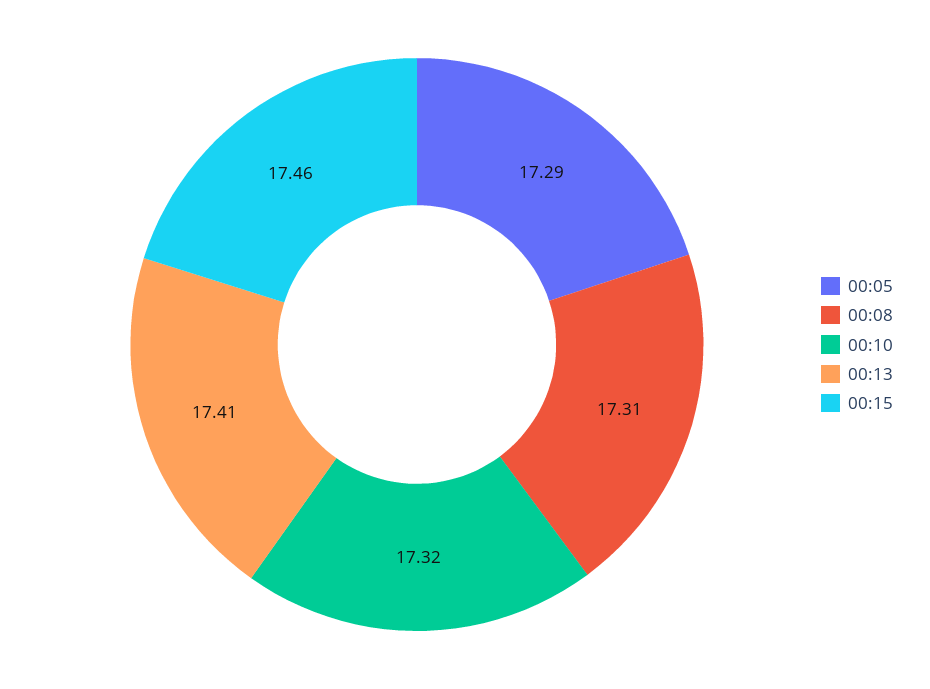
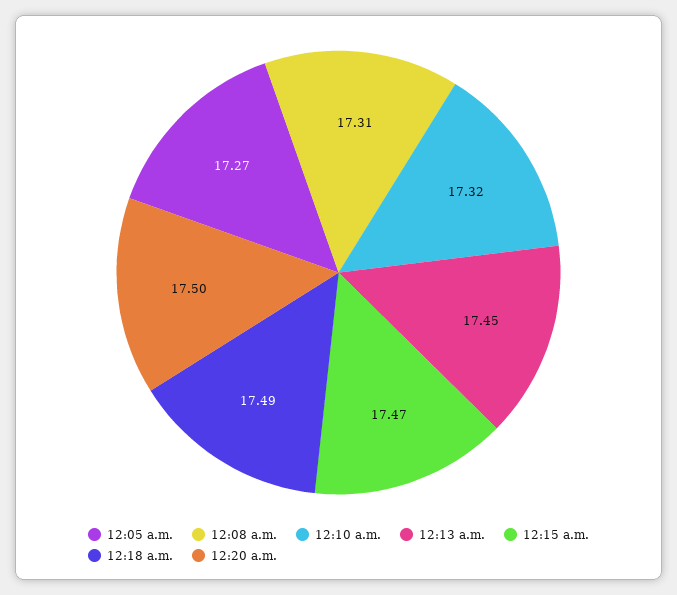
00:05: 17.29 -> 17.27
00:13: 17.41 -> 17.45
00:15: 17.46 -> 17.47
12:18 a.m.: none -> 17.49
12:20 a.m.: none -> 17.5

